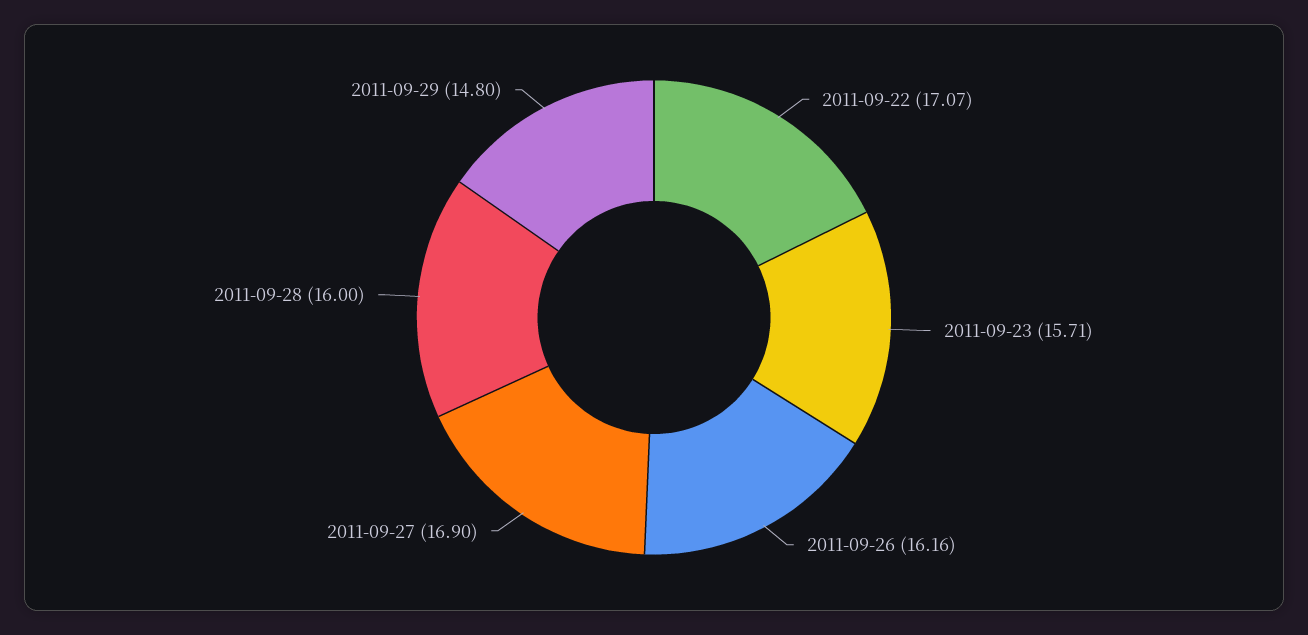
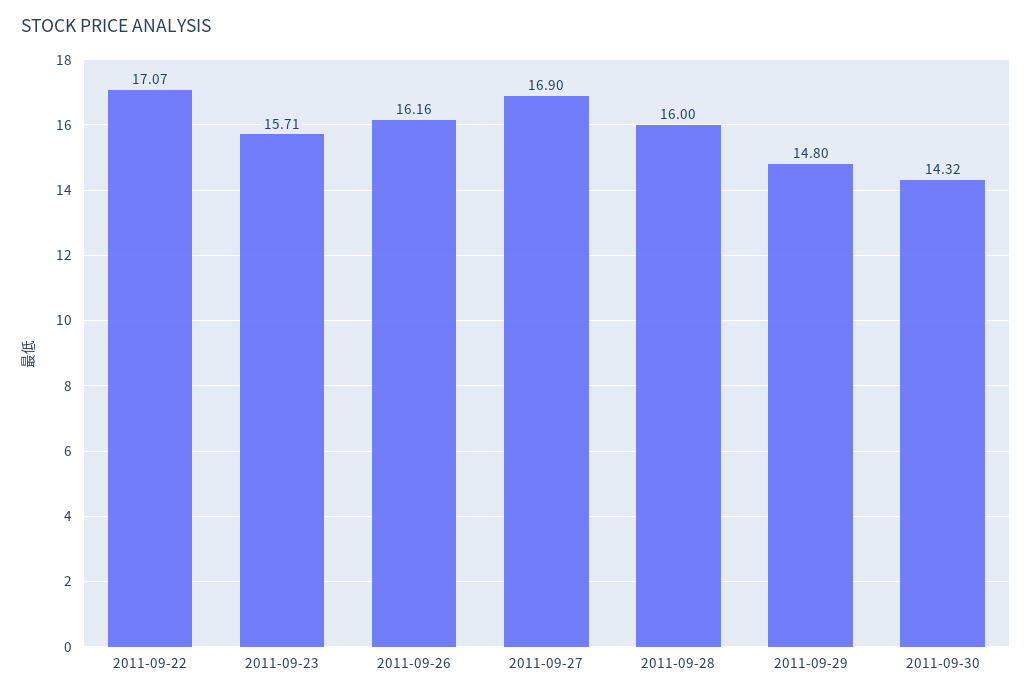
2011-09-30: none -> 14.32

